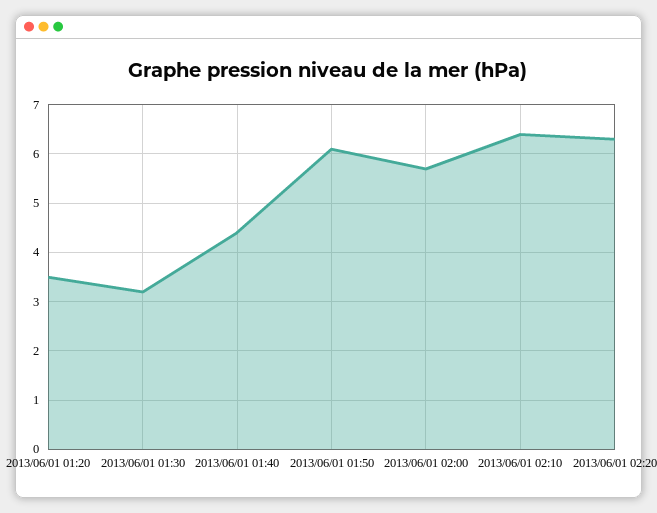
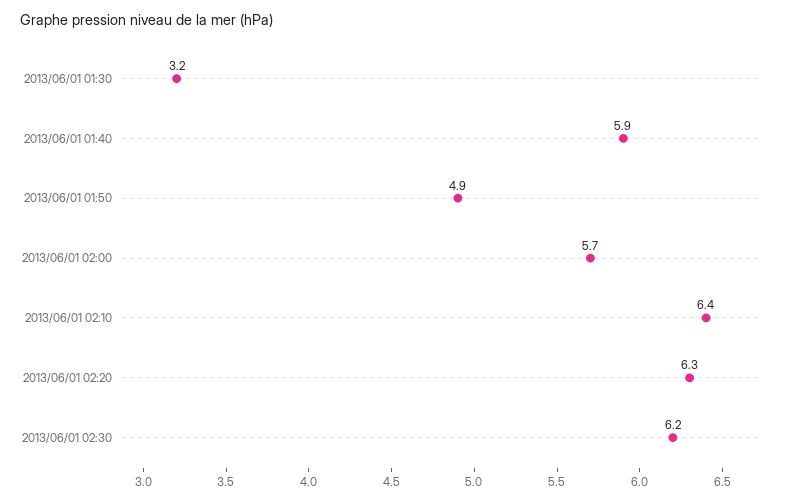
2013/06/01 01:20: 3.5 -> none
2013/06/01 01:40: 4.5 -> 5.9
2013/06/01 01:50: 6 -> 4.9
2013/06/01 02:30: none -> 6.2

